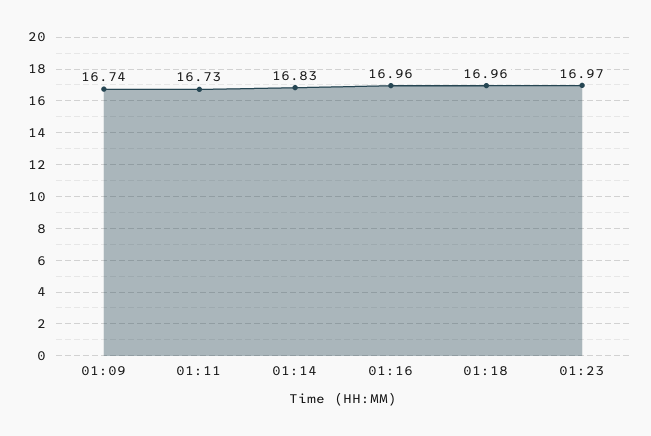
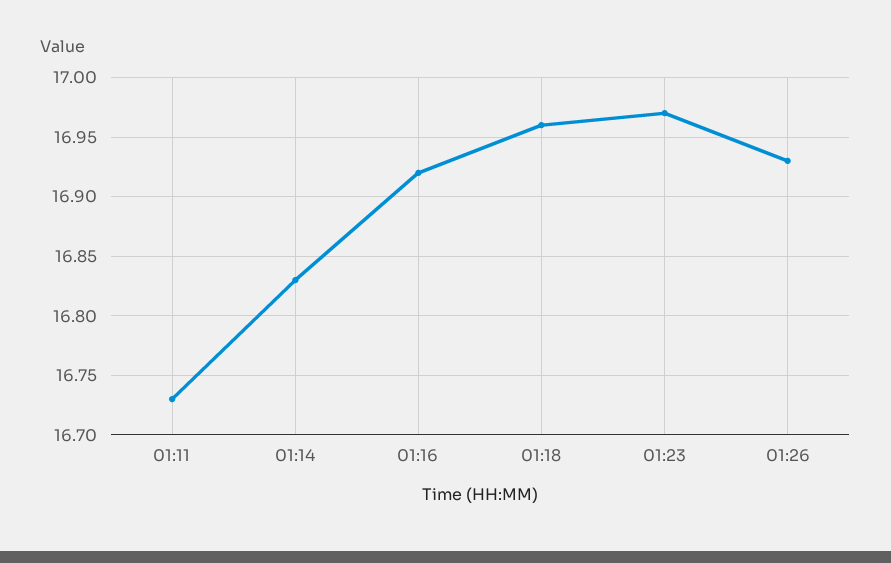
01:09: 16.74 -> none
01:16: 16.96 -> 16.92
01:26: none -> 16.93

